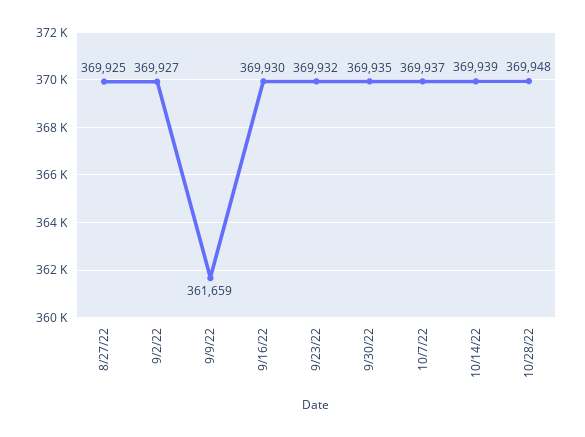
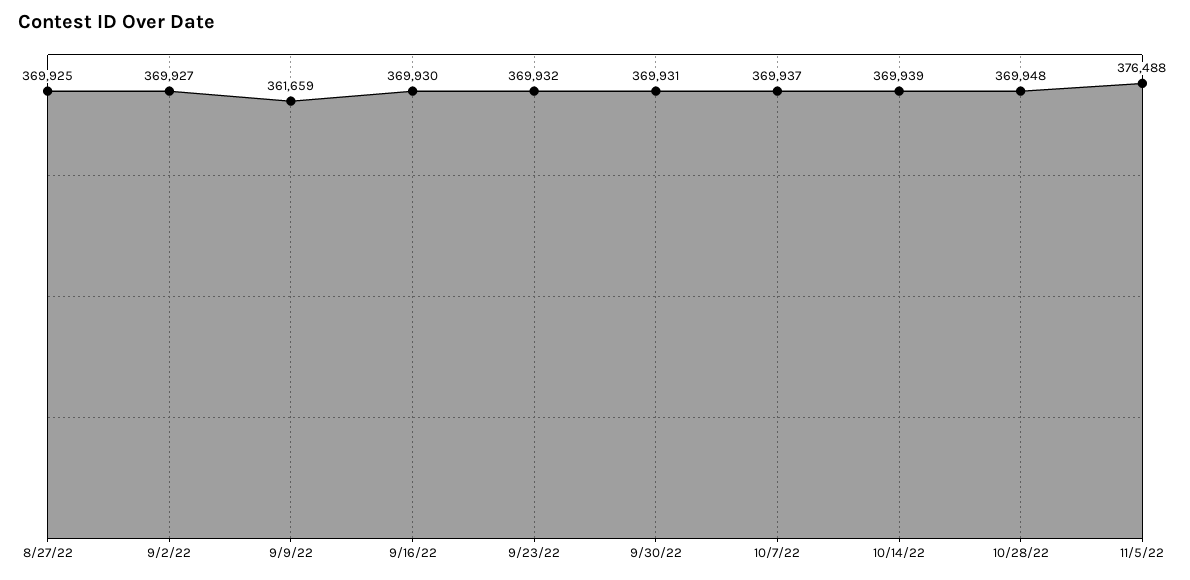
9/30/22: 369935 -> 369931
11/5/22: none -> 376488

